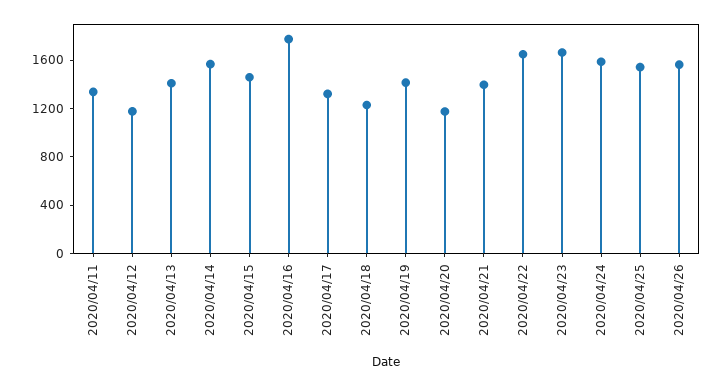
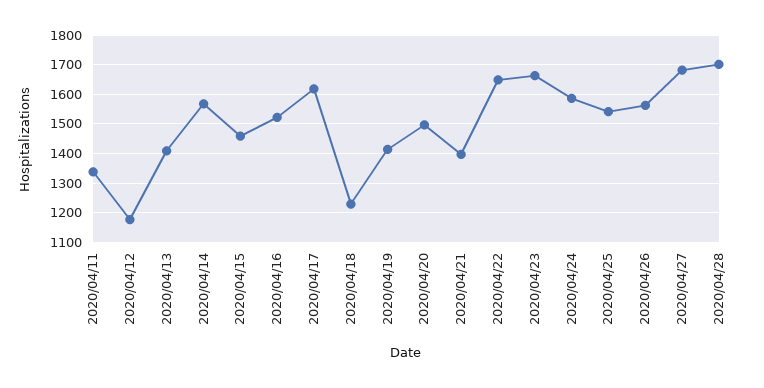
2020/04/16: 1800 -> 1525
2020/04/17: 1300 -> 1625
2020/04/20: 1200 -> 1500
2020/04/27: none -> 1675
2020/04/28: none -> 1700

